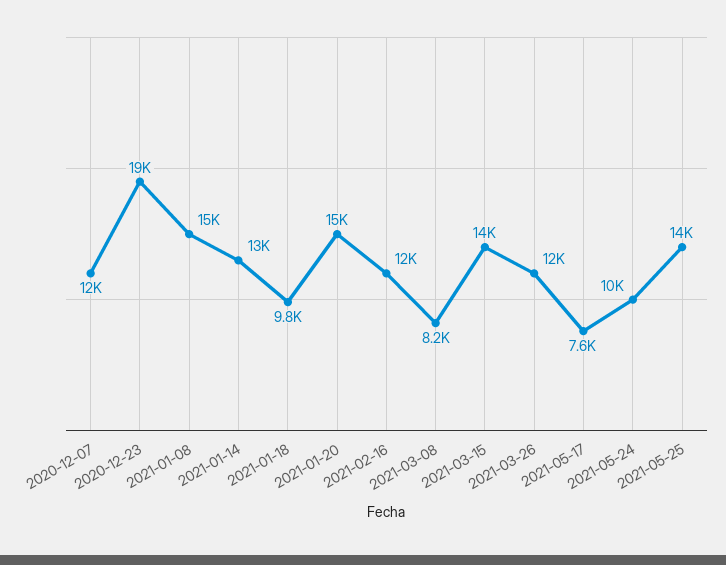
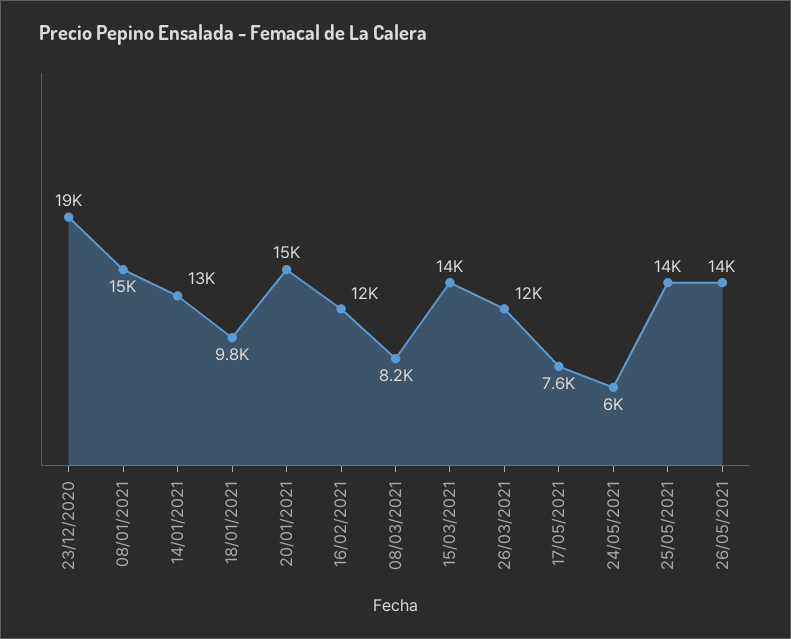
2020-12-07: 12000 -> none
2021-05-24: 10000 -> 6000
26/05/2021: none -> 14000

